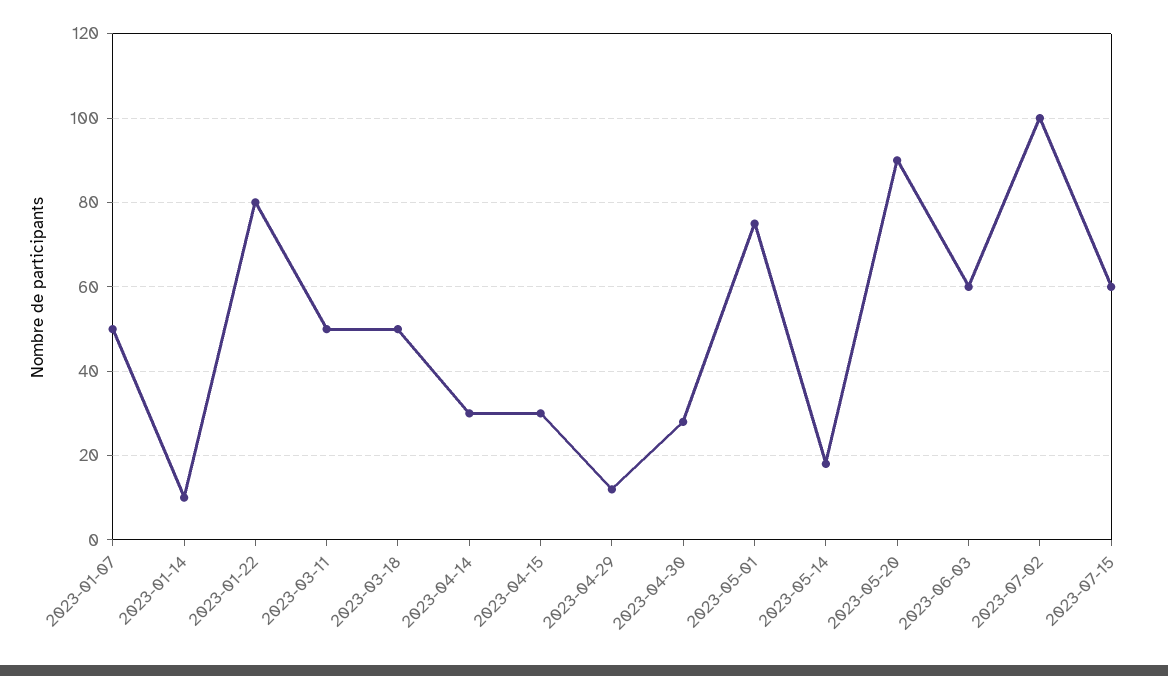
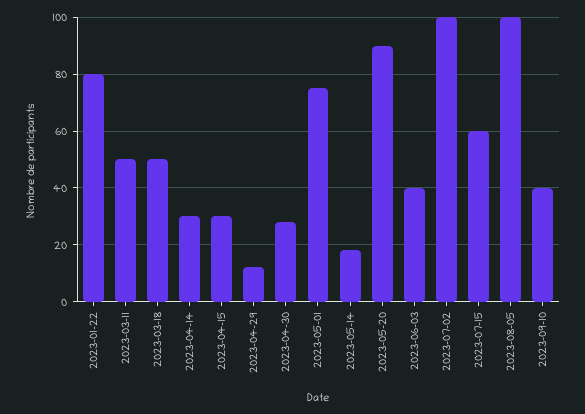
2023-01-07: 50 -> none
2023-01-14: 10 -> none
2023-06-03: 60 -> 40
2023-08-05: none -> 100
2023-09-10: none -> 40

